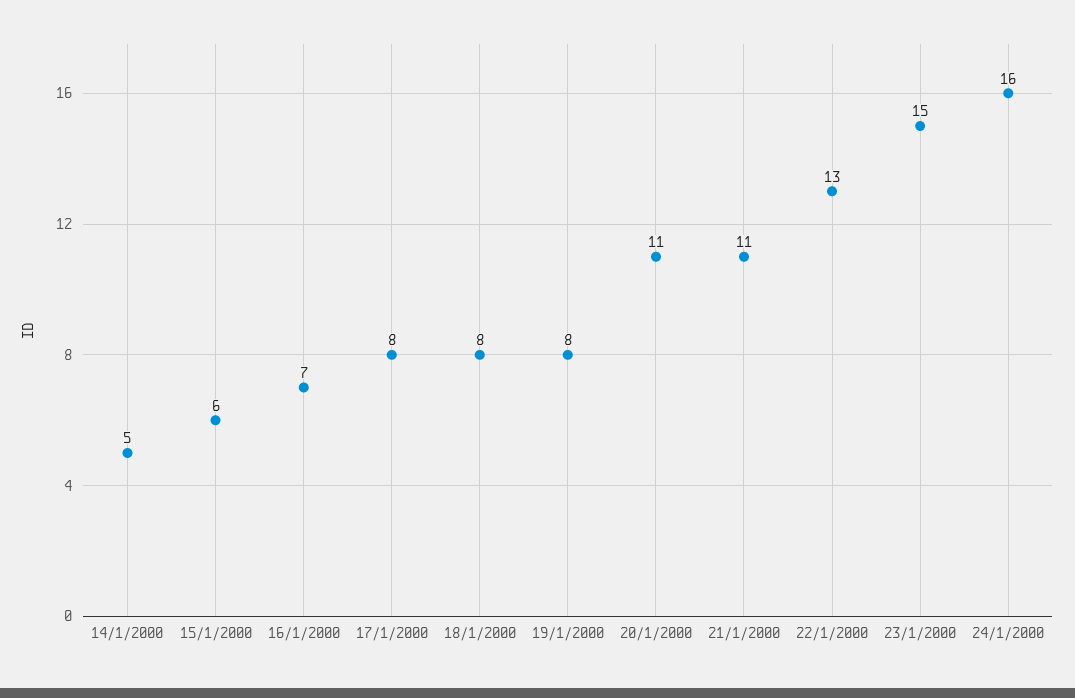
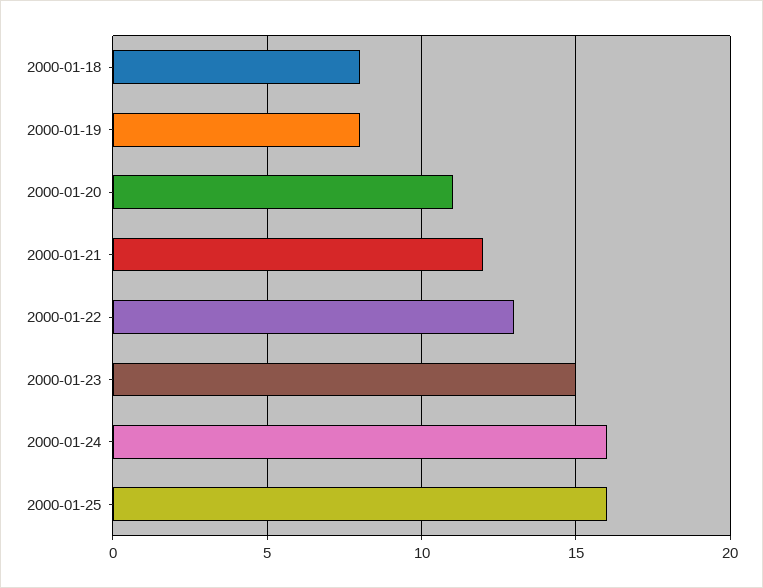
14/1/2000: 5 -> none
15/1/2000: 6 -> none
16/1/2000: 7 -> none
17/1/2000: 8 -> none
21/1/2000: 11 -> 12
2000-01-25: none -> 16

